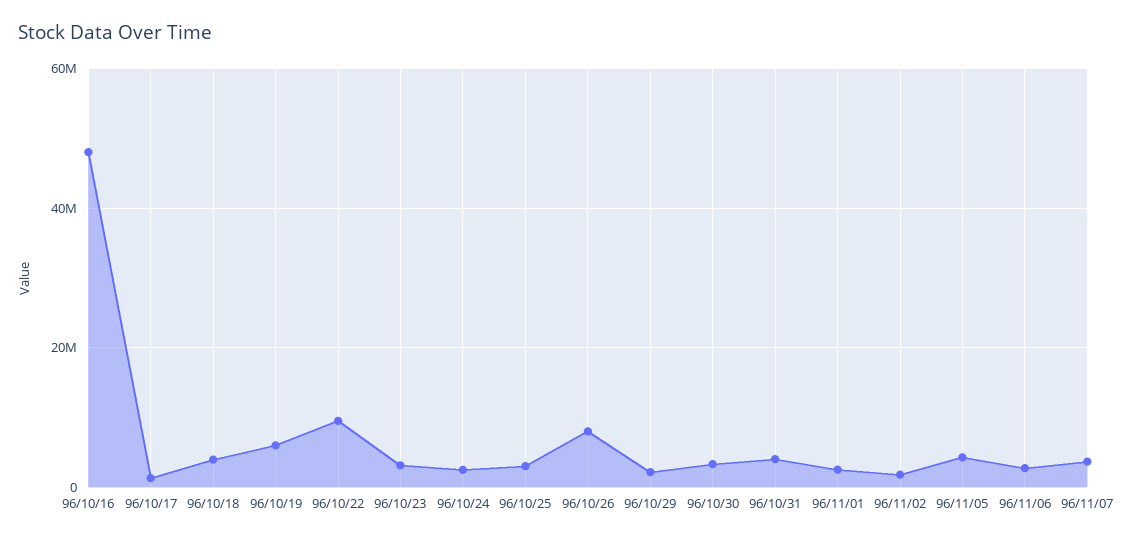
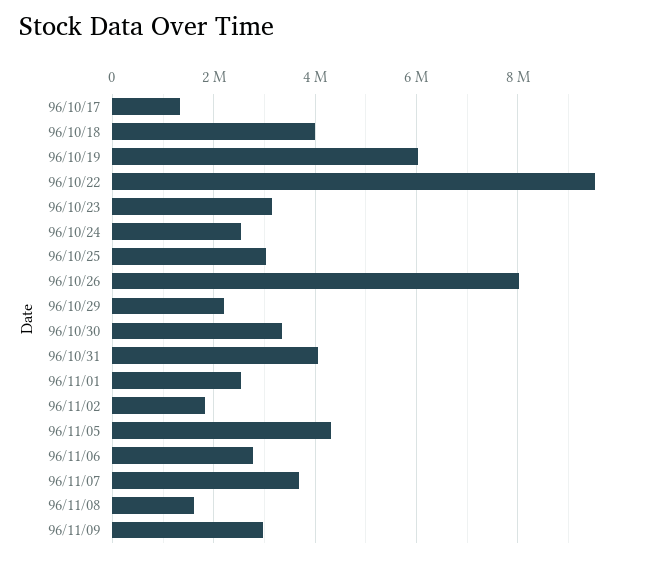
96/10/16: 48000000 -> none
96/11/08: none -> 1600000
96/11/09: none -> 3000000

